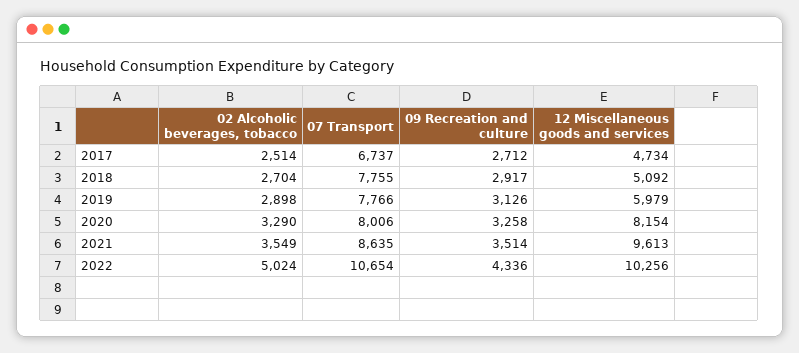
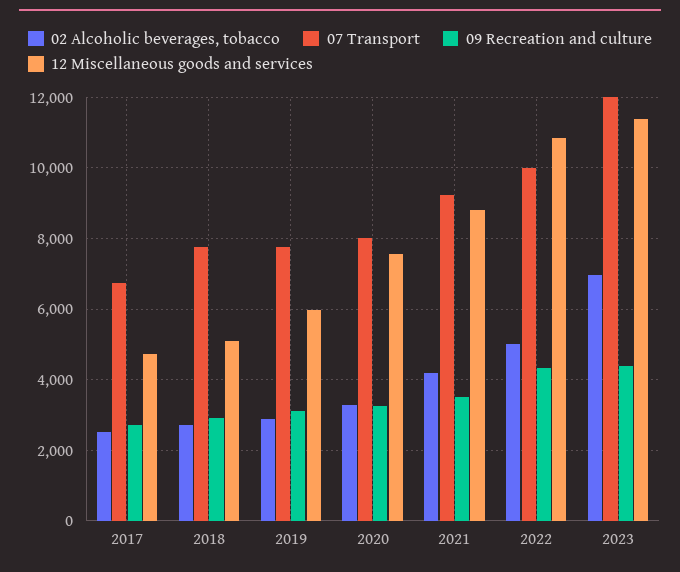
12 Miscellaneous goods and services, 2020: 8154 -> 7600
02 Alcoholic beverages, tobacco, 2021: 3549 -> 4200
07 Transport, 2021: 8635 -> 9200
12 Miscellaneous goods and services, 2021: 9613 -> 8800
07 Transport, 2022: 10654 -> 10000
12 Miscellaneous goods and services, 2022: 10256 -> 10800
02 Alcoholic beverages, tobacco, 2023: none -> 7000
07 Transport, 2023: none -> 12000
09 Recreation and culture, 2023: none -> 4400
12 Miscellaneous goods and services, 2023: none -> 11400

